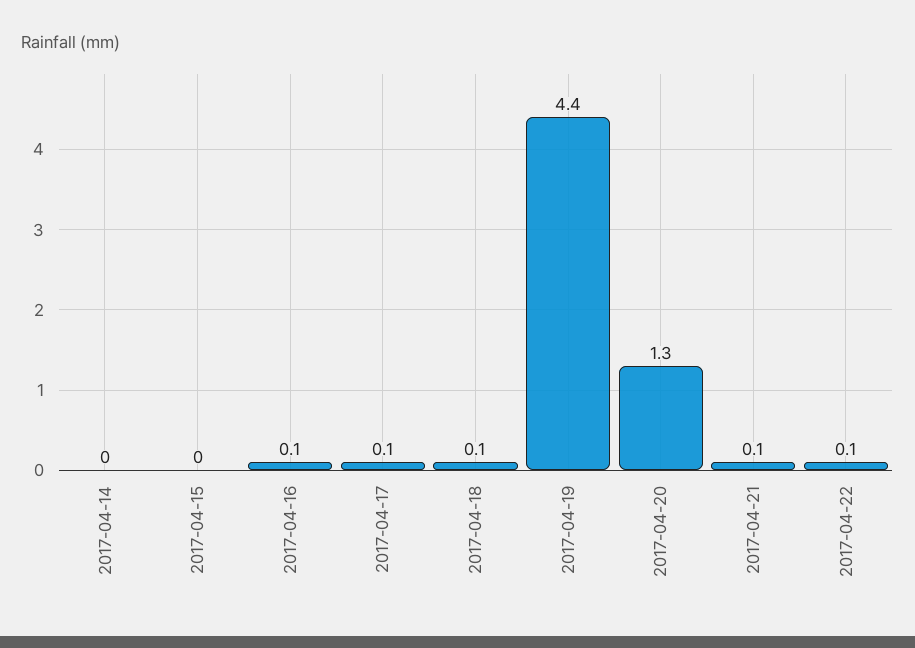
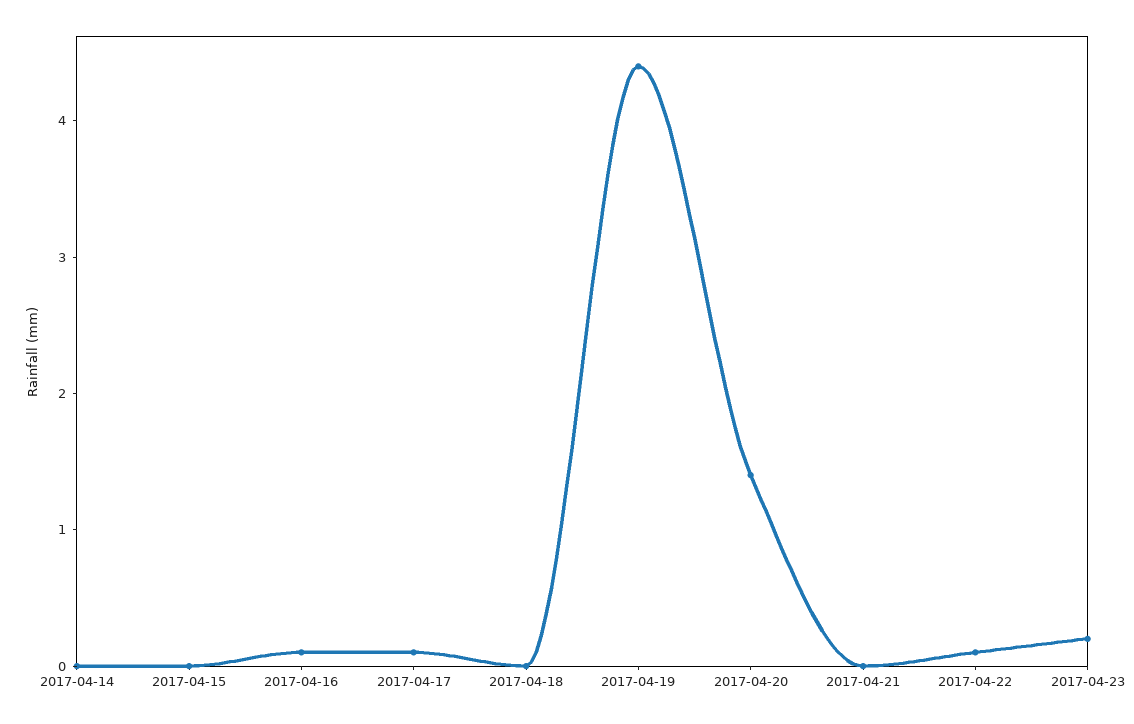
2017-04-18: 0.1 -> 0
2017-04-20: 1.3 -> 1.4
2017-04-21: 0.1 -> 0
2017-04-23: none -> 0.2

